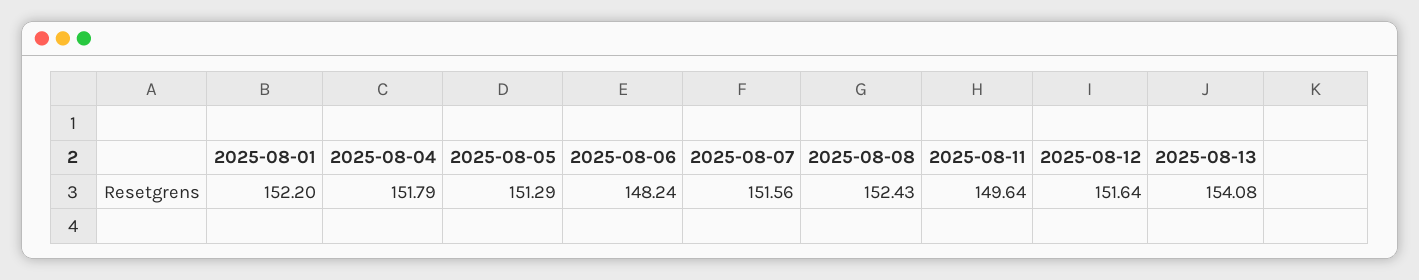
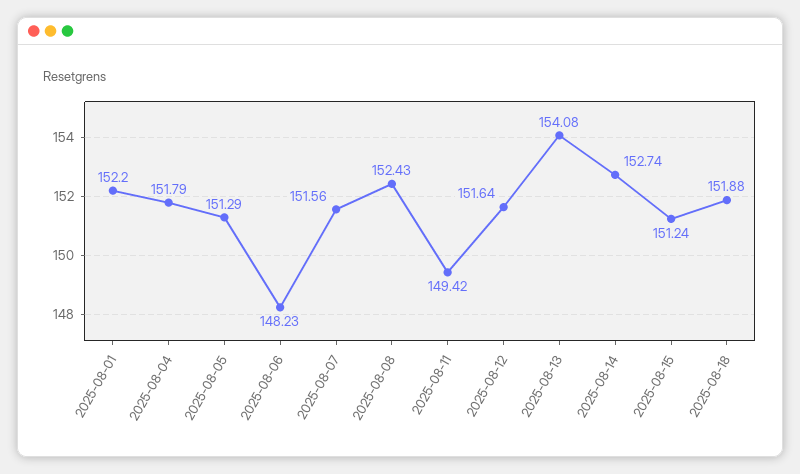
2025-08-06: 148.24 -> 148.23
2025-08-11: 149.64 -> 149.42
2025-08-14: none -> 152.74
2025-08-15: none -> 151.24
2025-08-18: none -> 151.88

